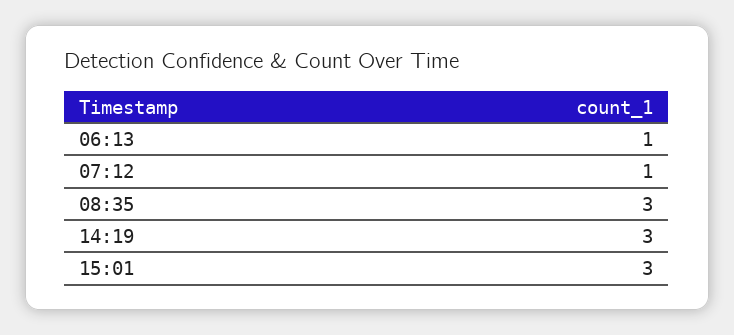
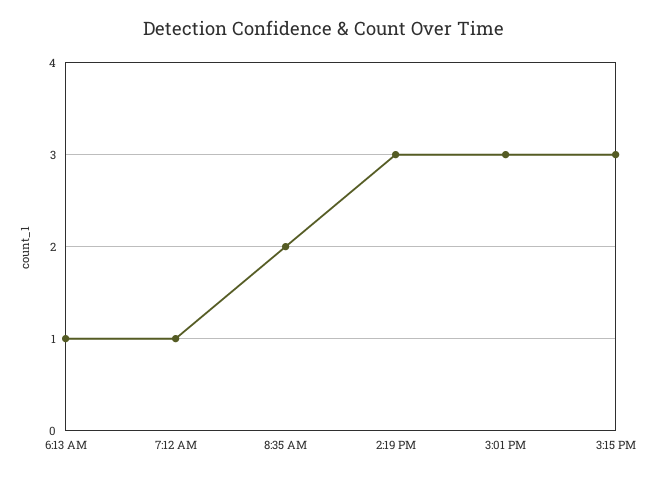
08:35: 3 -> 2
3:15 PM: none -> 3

